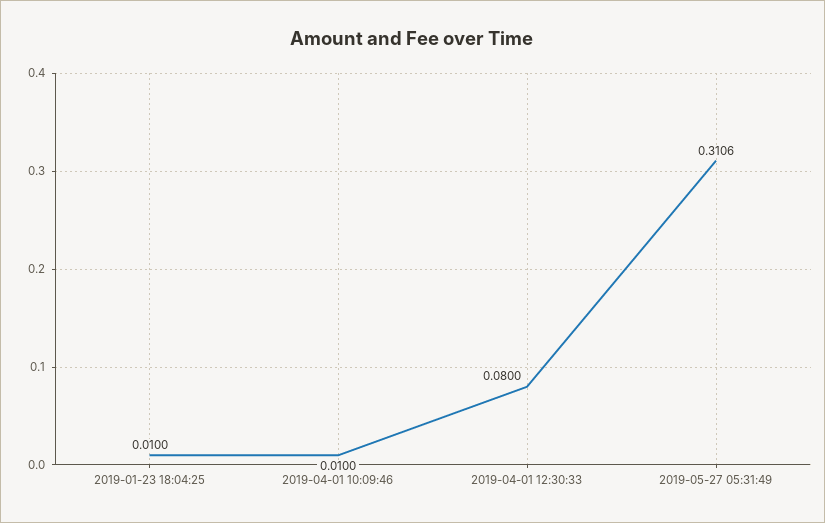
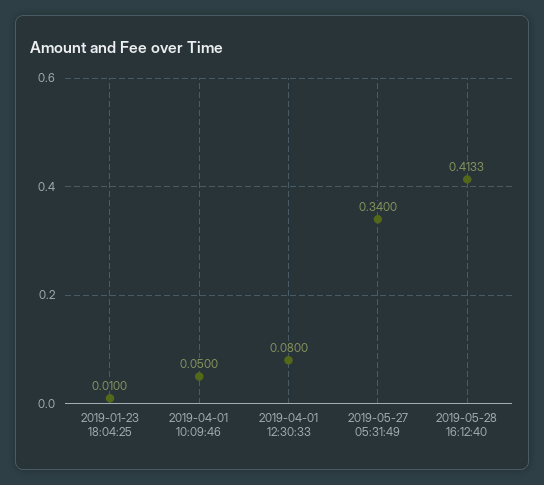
2019-04-01 10:09:46: 0.01 -> 0.05
2019-05-27 05:31:49: 0.3106 -> 0.34
2019-05-28 16:12:40: none -> 0.4133

